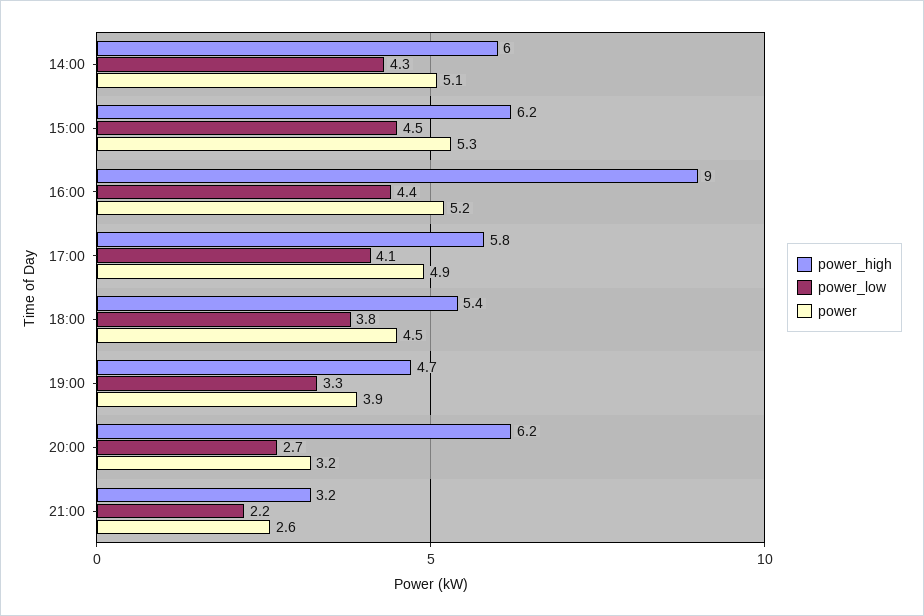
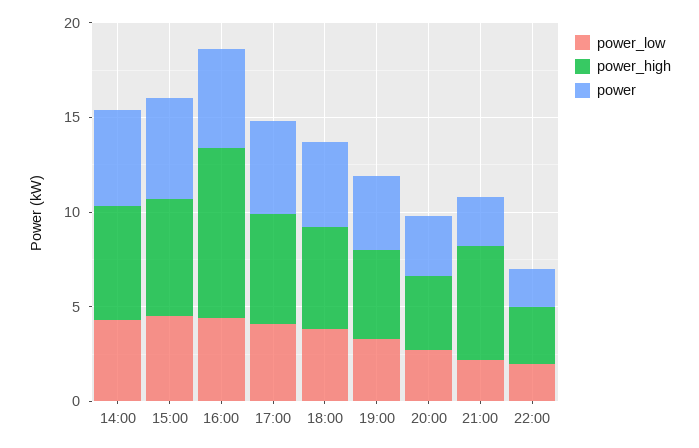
power_high, 20:00: 6.2 -> 4
power_high, 21:00: 3.2 -> 6
power_low, 22:00: none -> 2
power_high, 22:00: none -> 3
power, 22:00: none -> 2

